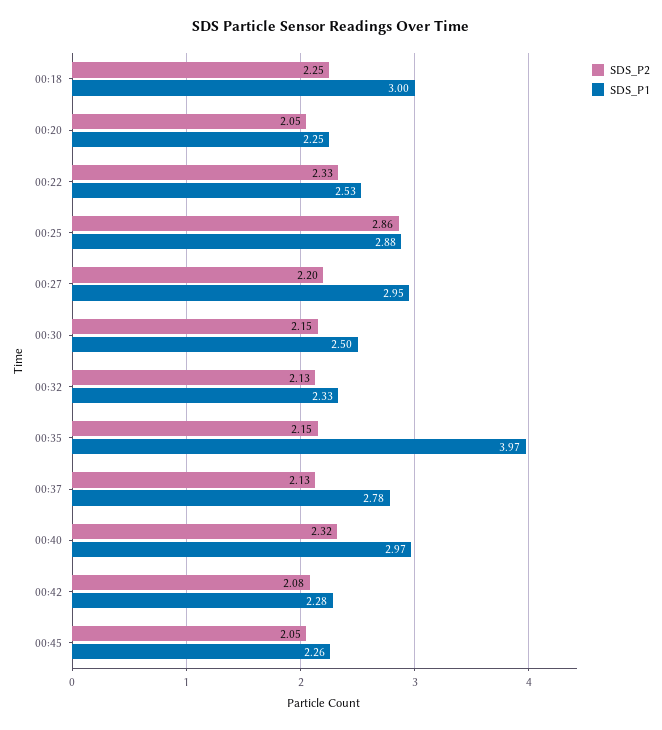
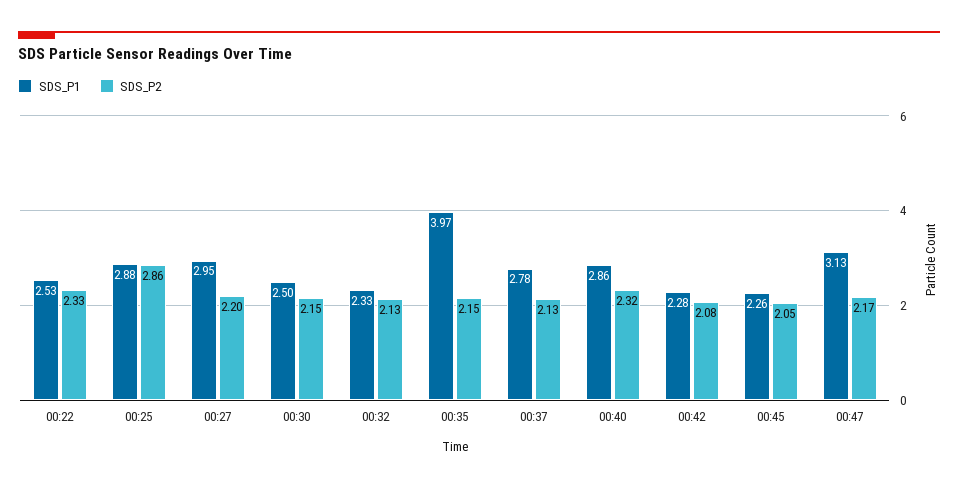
SDS_P2, 00:18: 2.25 -> none
SDS_P1, 00:18: 3 -> none
SDS_P2, 00:20: 2.05 -> none
SDS_P1, 00:20: 2.25 -> none
SDS_P1, 00:40: 2.97 -> 2.86
SDS_P1, 00:47: none -> 3.13
SDS_P2, 00:47: none -> 2.17

